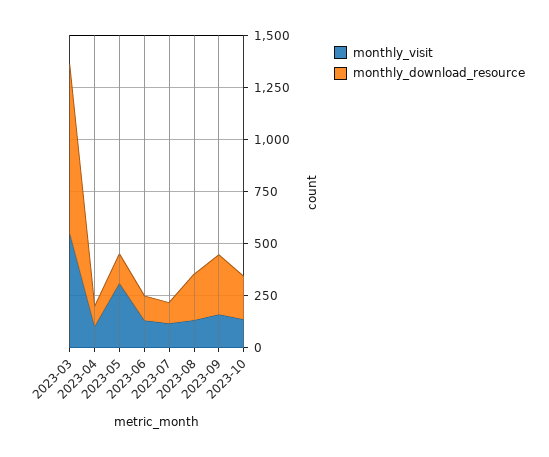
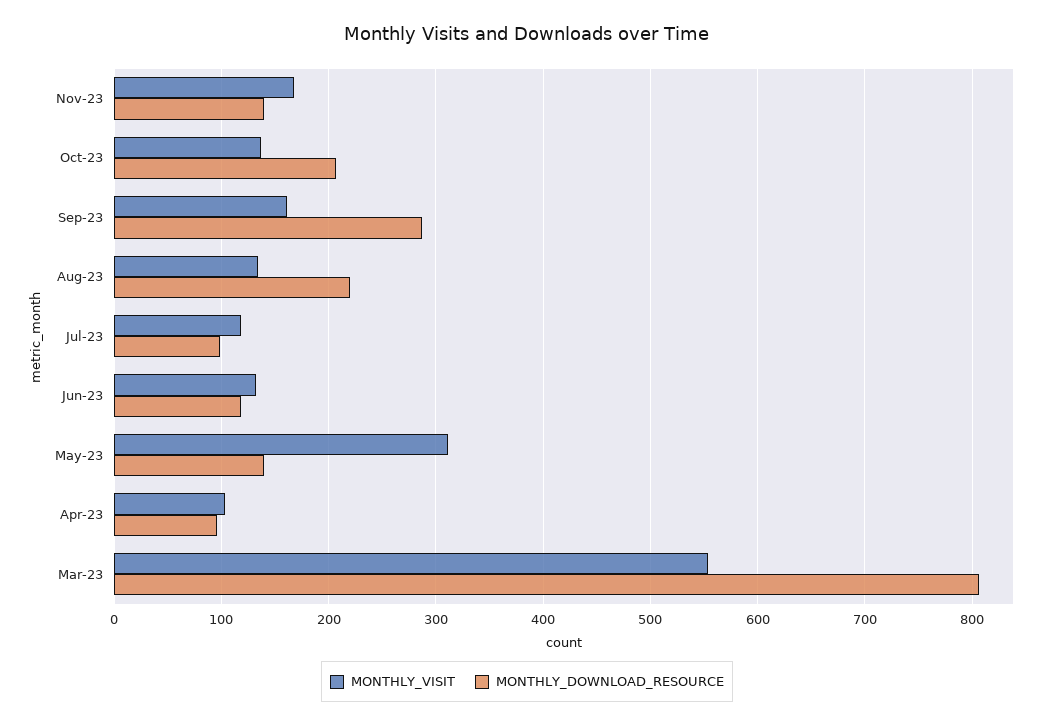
monthly_visit, Nov-23: none -> 170
monthly_download_resource, Nov-23: none -> 140

